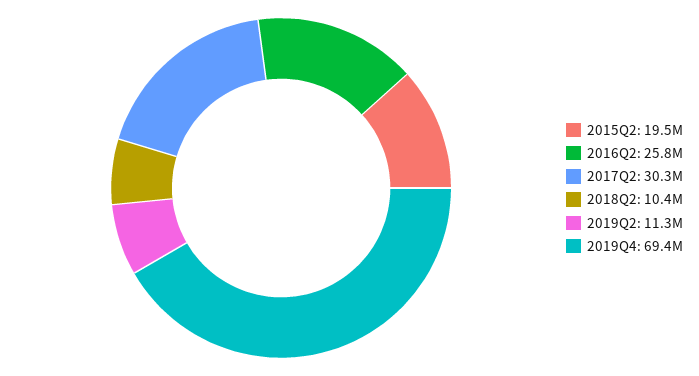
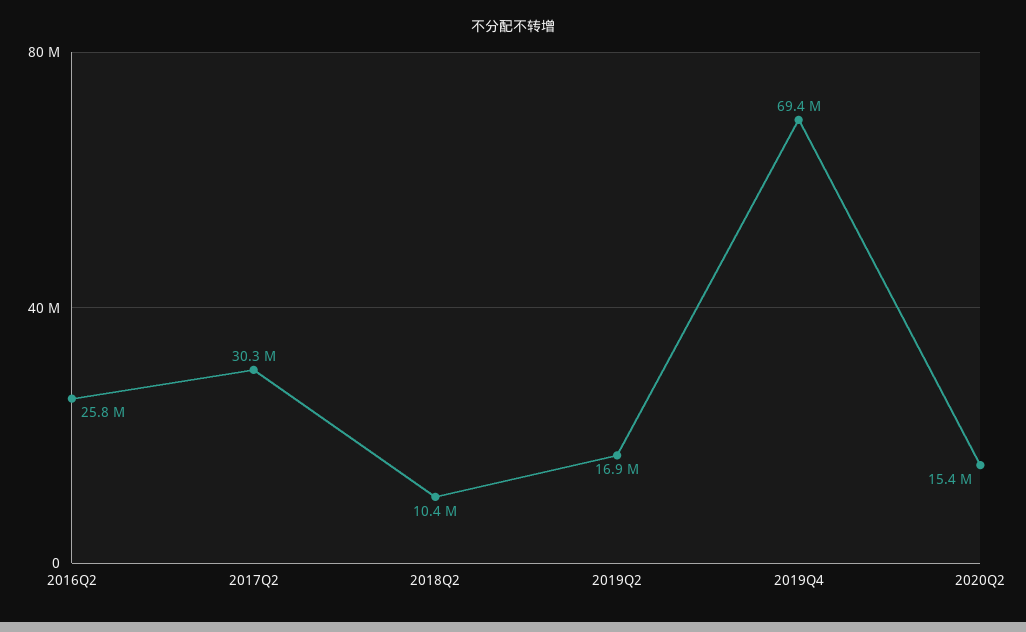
2015Q2: 19500000 -> none
2019Q2: 11300000 -> 16900000
2020Q2: none -> 15400000

